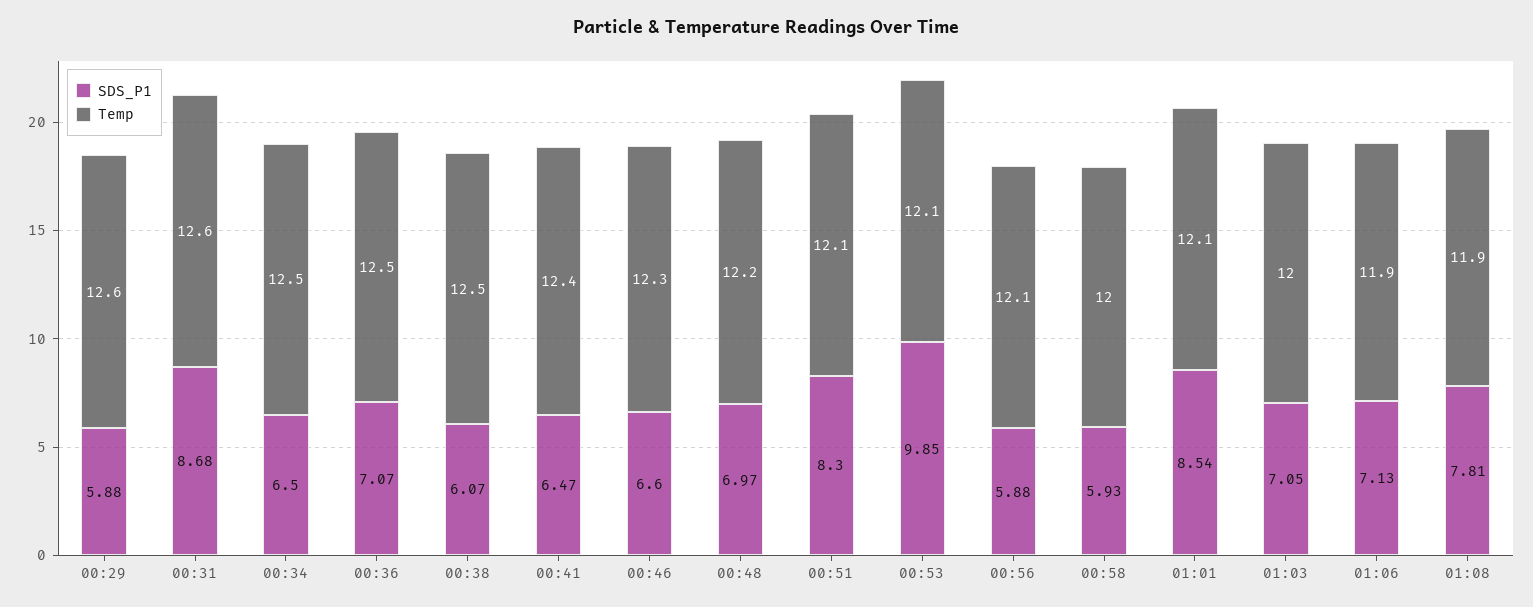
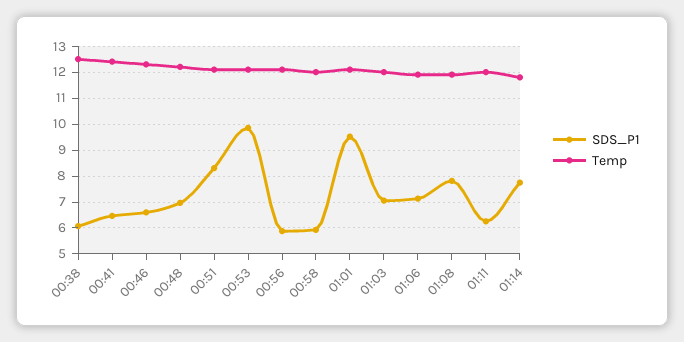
SDS_P1, 00:29: 5.88 -> none
Temp, 00:29: 12.6 -> none
SDS_P1, 00:31: 8.68 -> none
Temp, 00:31: 12.6 -> none
SDS_P1, 00:34: 6.5 -> none
Temp, 00:34: 12.5 -> none
SDS_P1, 00:36: 7.07 -> none
Temp, 00:36: 12.5 -> none
SDS_P1, 01:01: 8.54 -> 9.5
SDS_P1, 01:11: none -> 6.25
Temp, 01:11: none -> 12
SDS_P1, 01:14: none -> 7.75
Temp, 01:14: none -> 11.75

